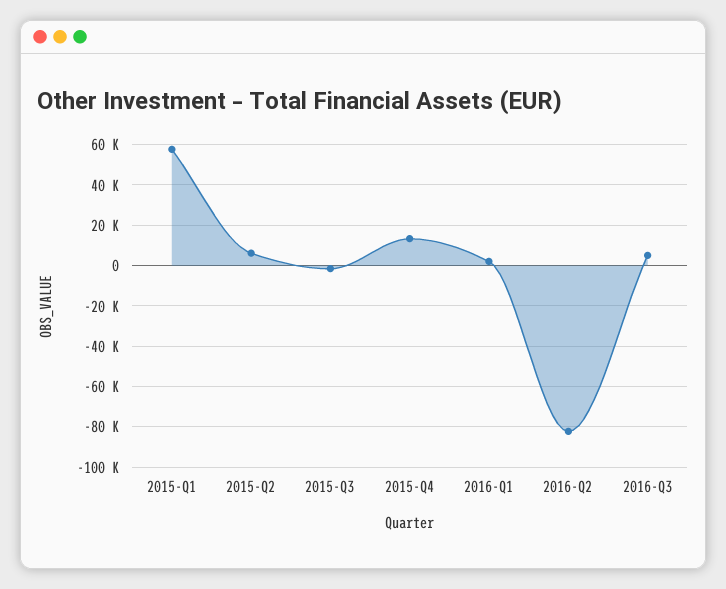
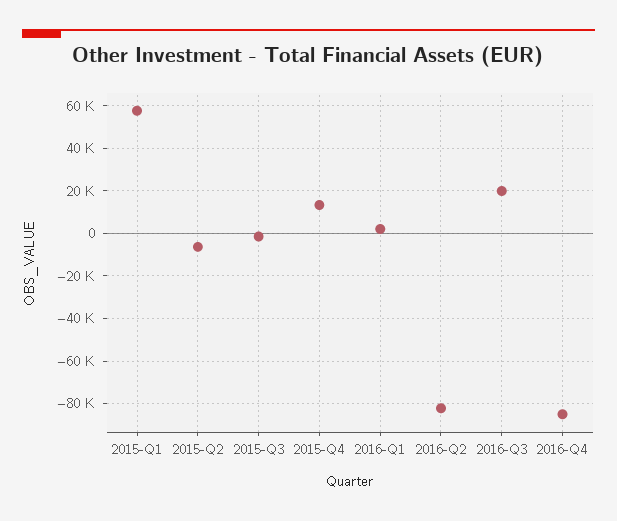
2015-Q2: 5000 -> -5000
2016-Q3: 5000 -> 20000
2016-Q4: none -> -85000

